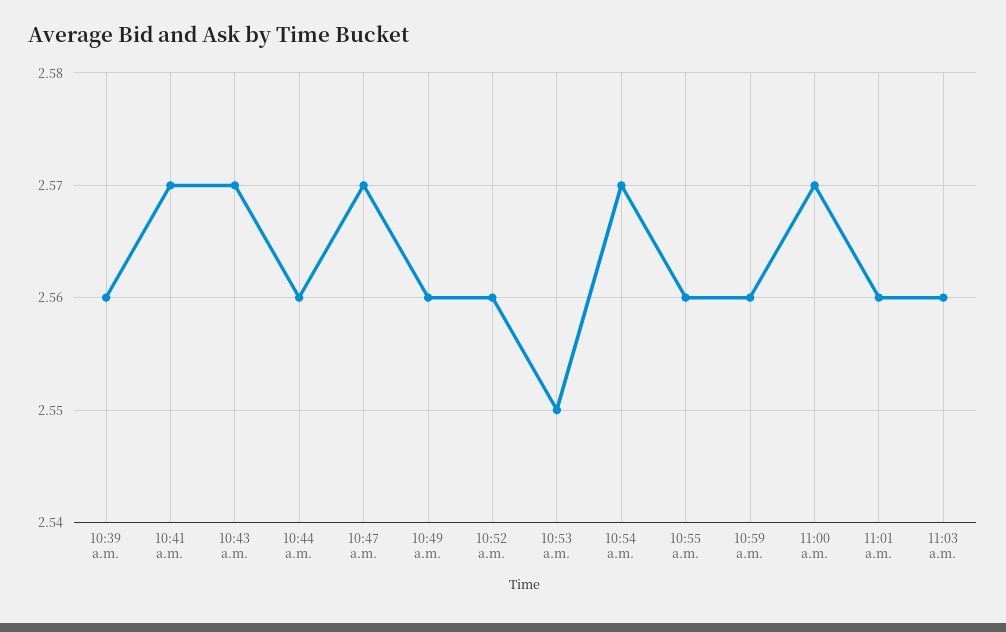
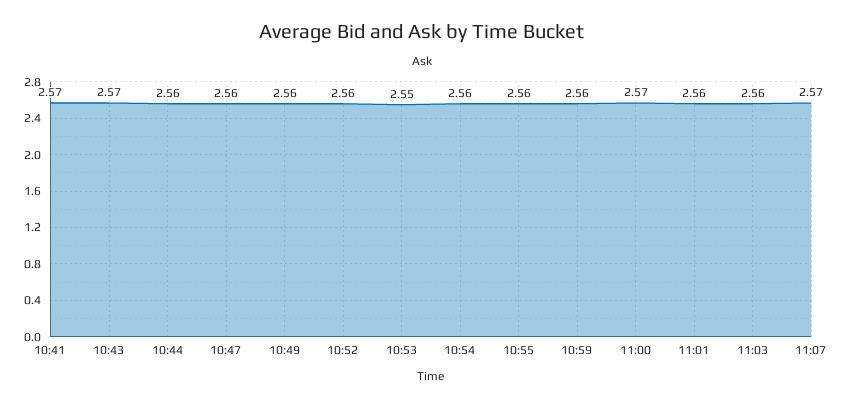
10:39 a.m.: 2.56 -> none
10:47 a.m.: 2.57 -> 2.56
10:54 a.m.: 2.57 -> 2.56
11:07: none -> 2.57

